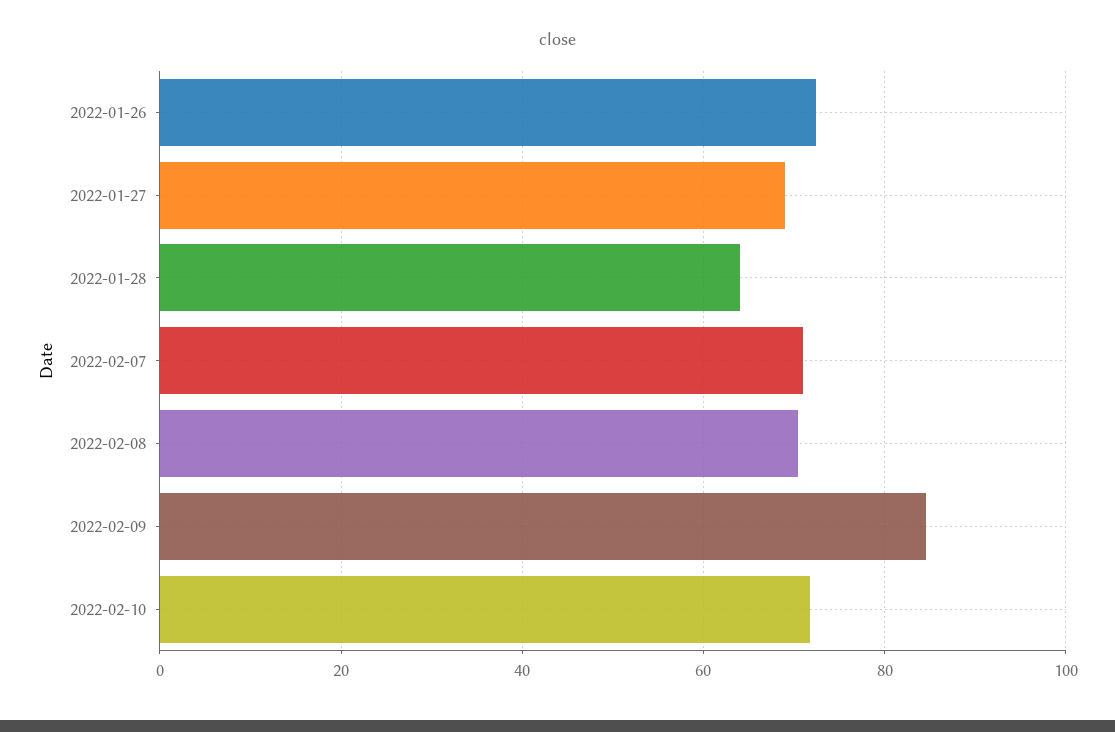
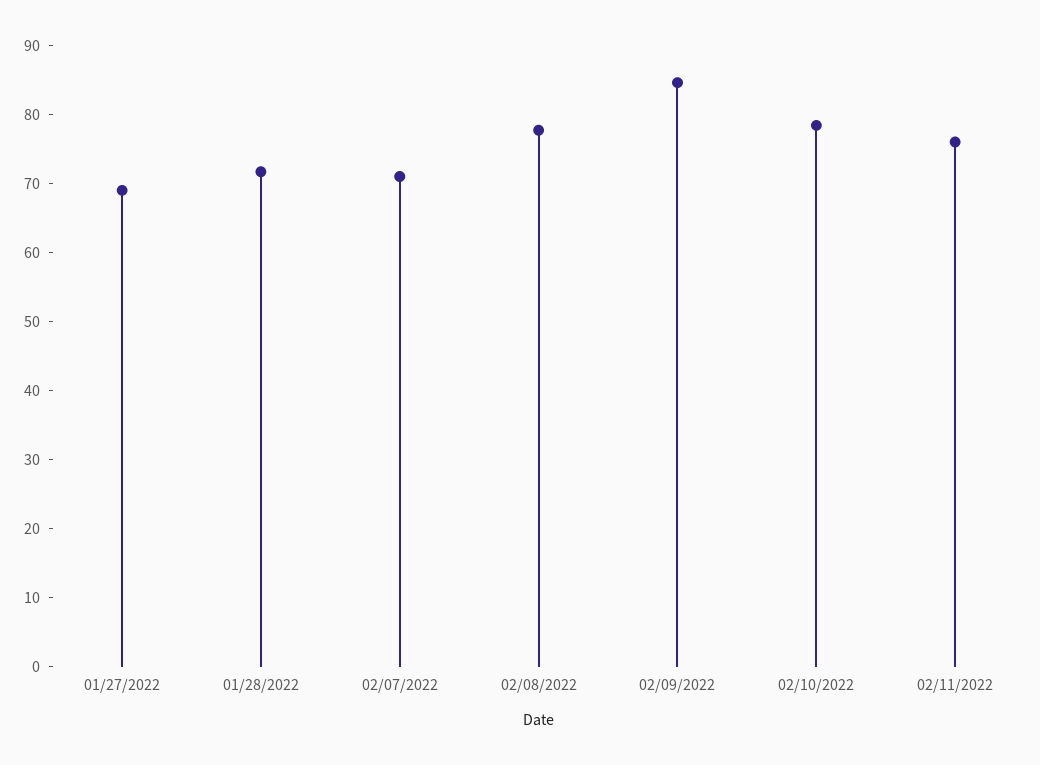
2022-01-26: 72 -> none
2022-01-28: 64 -> 72
2022-02-08: 70 -> 78
2022-02-10: 72 -> 78
02/11/2022: none -> 76

